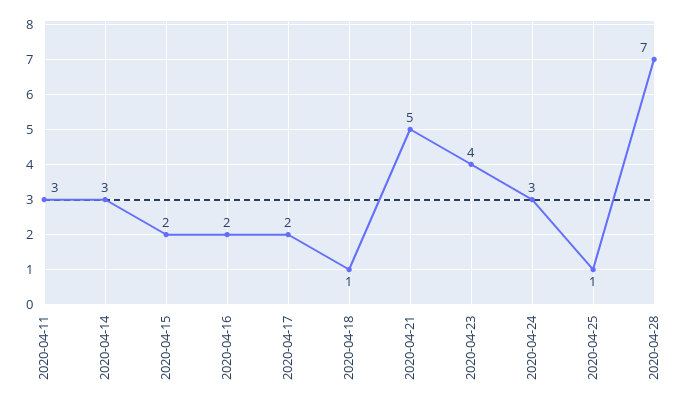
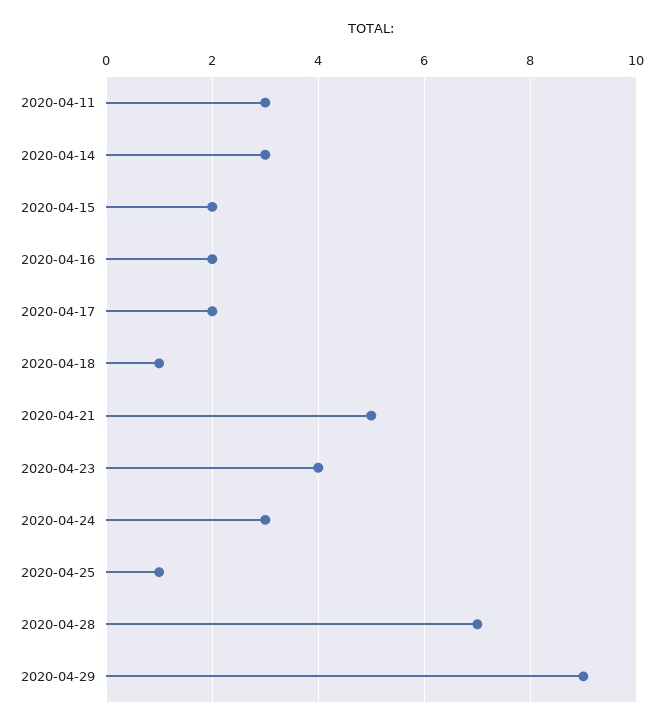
2020-04-29: none -> 9

